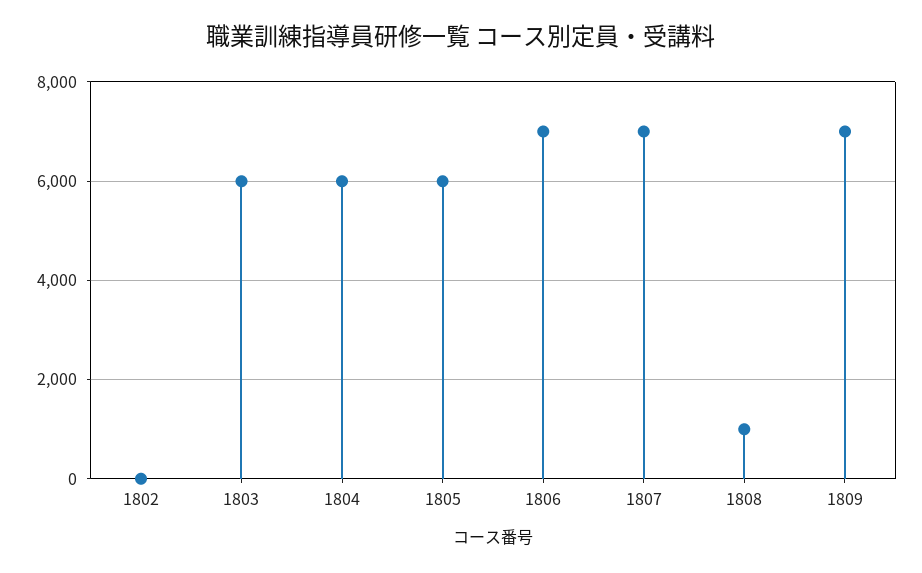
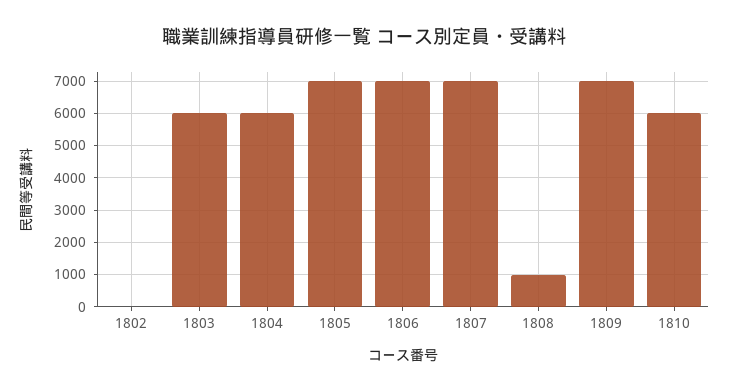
1805: 6000 -> 7000
1810: none -> 6000

